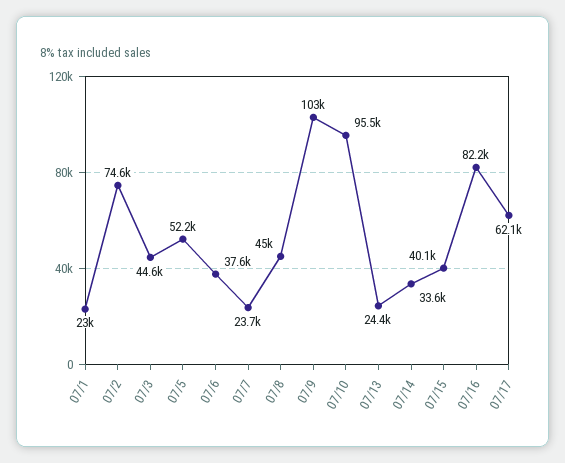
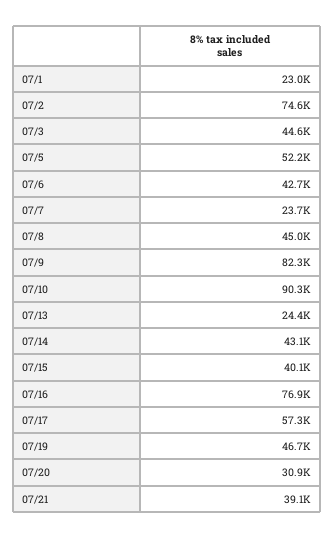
07/6: 37600 -> 42700
07/9: 103000 -> 82300
07/10: 95500 -> 90300
07/14: 33600 -> 43100
07/16: 82200 -> 76900
07/17: 62100 -> 57300
07/19: none -> 46700
07/20: none -> 30900
07/21: none -> 39100

